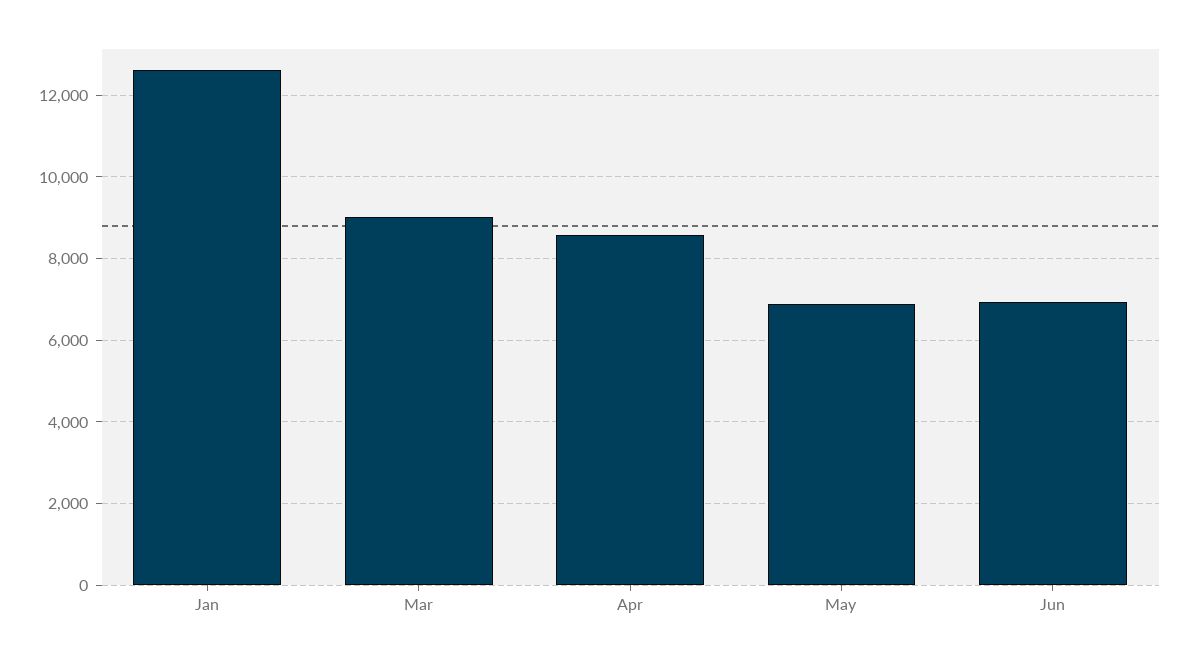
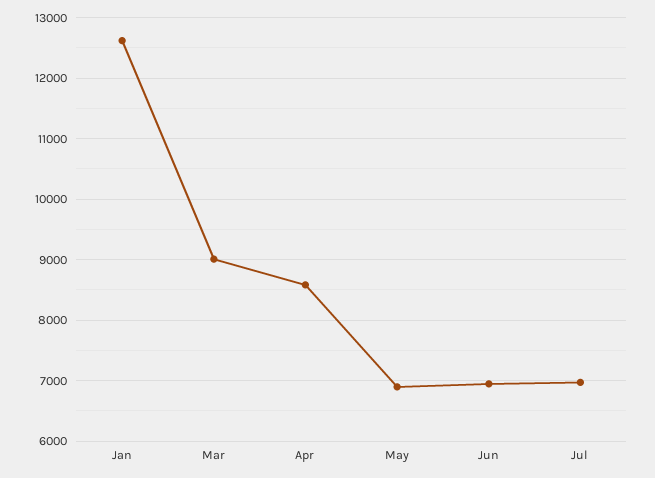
Jul: none -> 7000

